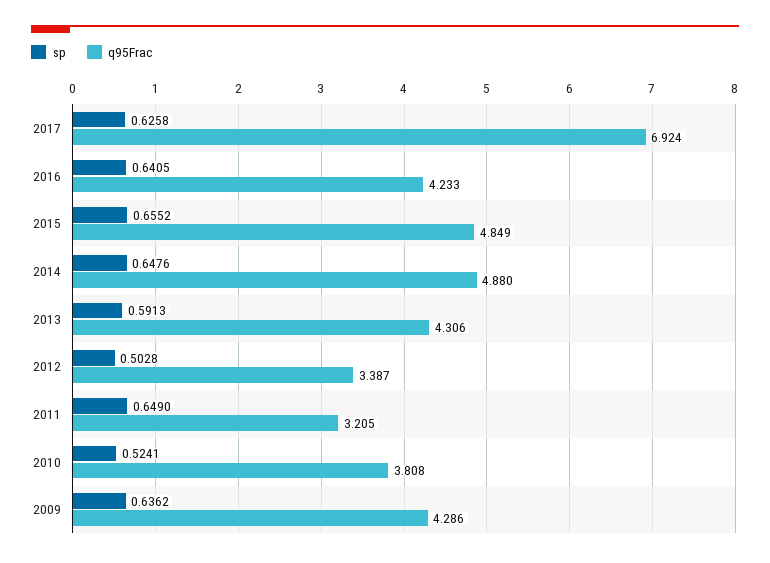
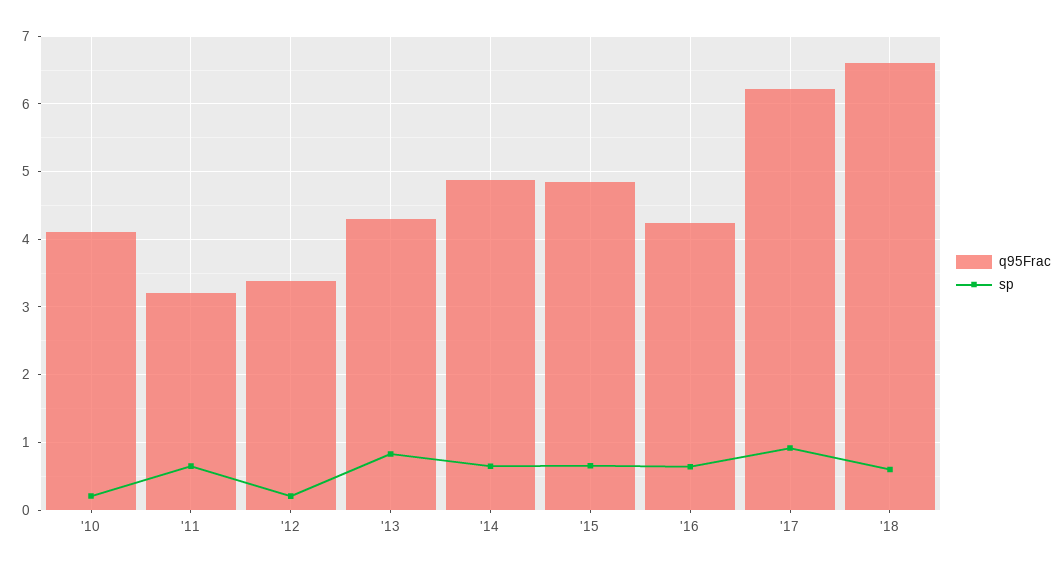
sp, 2017: 0.6258 -> 0.9
q95Frac, 2017: 6.924 -> 6.2
sp, 2013: 0.5913 -> 0.8
sp, 2012: 0.5028 -> 0.2
sp, 2010: 0.5241 -> 0.2
q95Frac, 2010: 3.808 -> 4.1
sp, 2009: 0.6362 -> none
q95Frac, 2009: 4.286 -> none
q95Frac, '18: none -> 6.6
sp, '18: none -> 0.6

